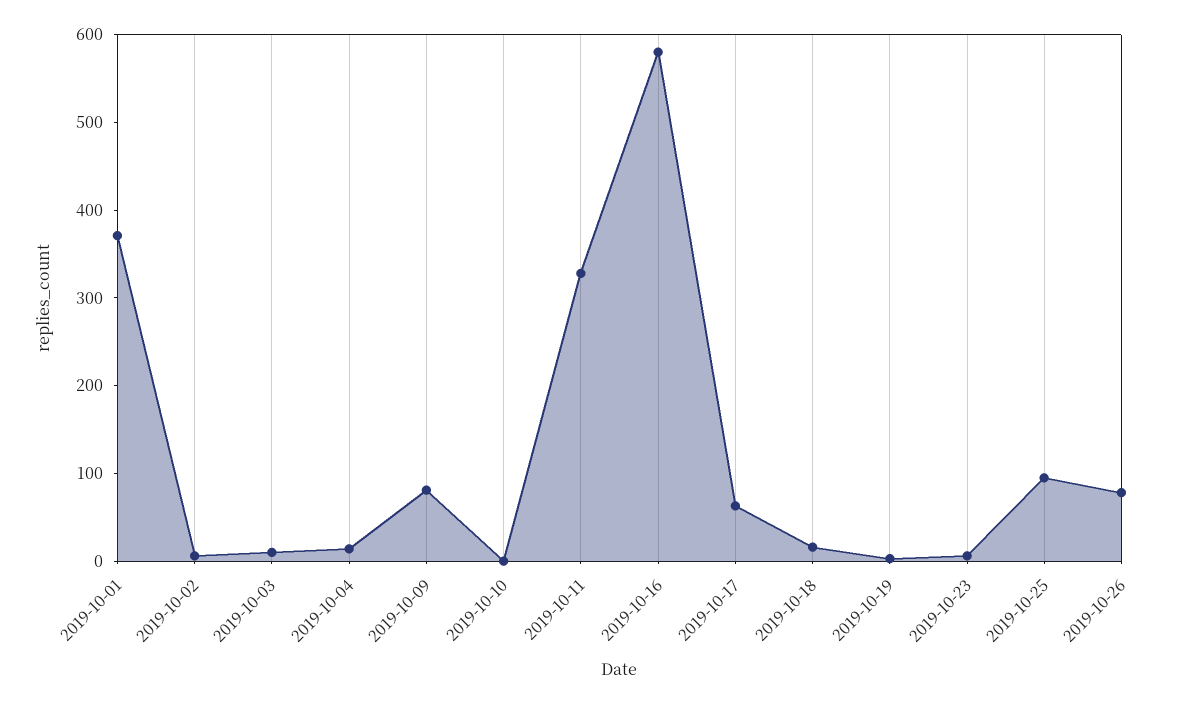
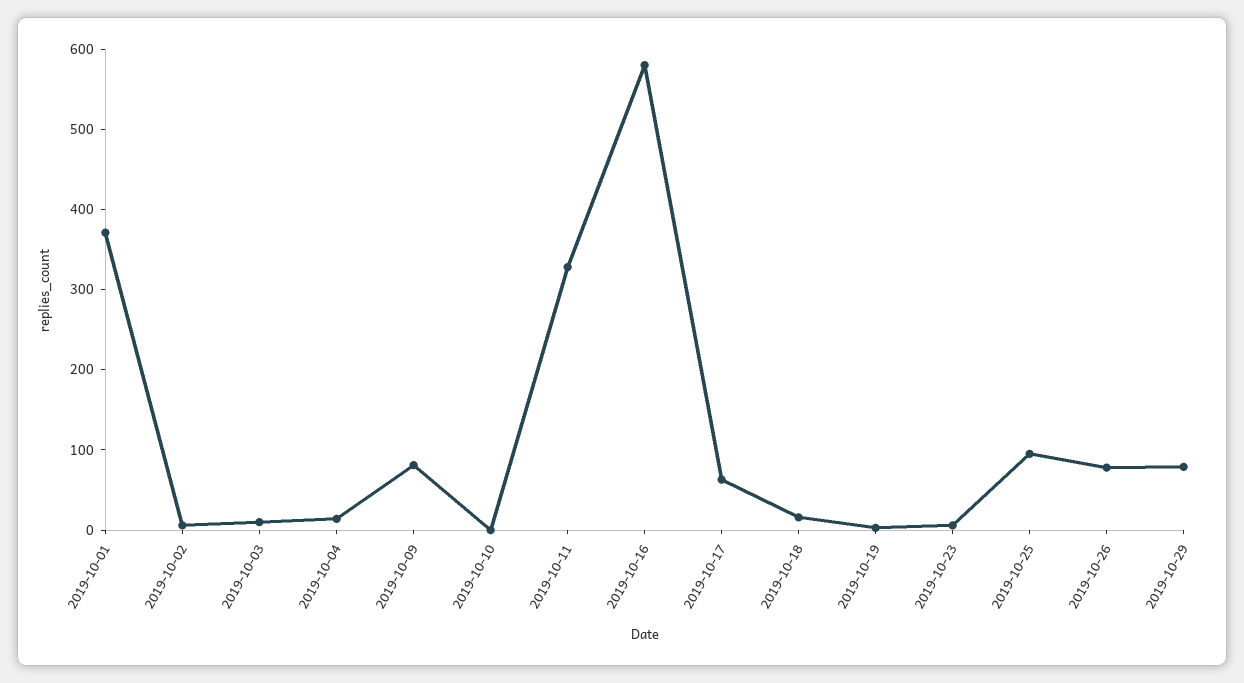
2019-10-29: none -> 80

